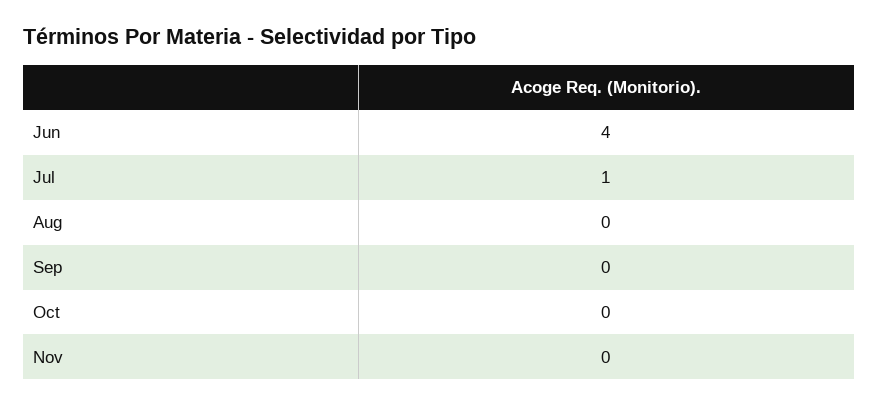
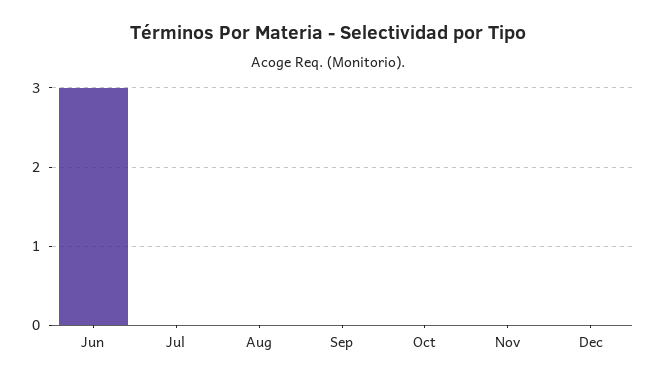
Jun: 4 -> 3
Jul: 1 -> 0
Dec: none -> 0

